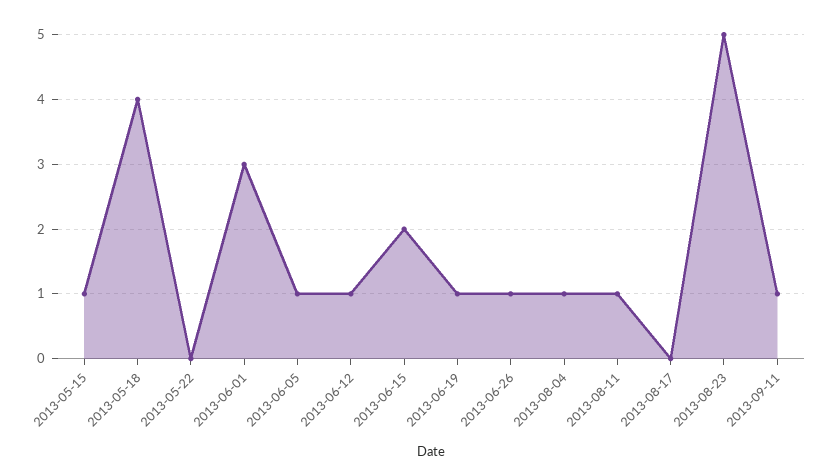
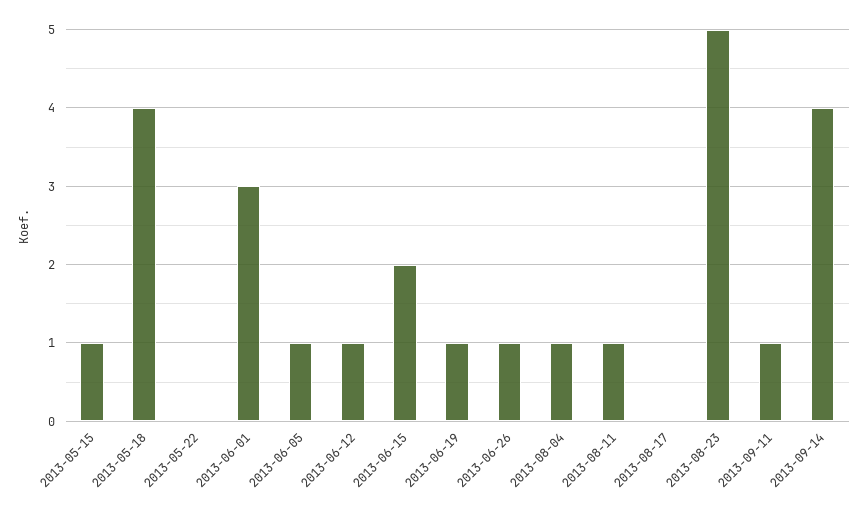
2013-09-14: none -> 4

